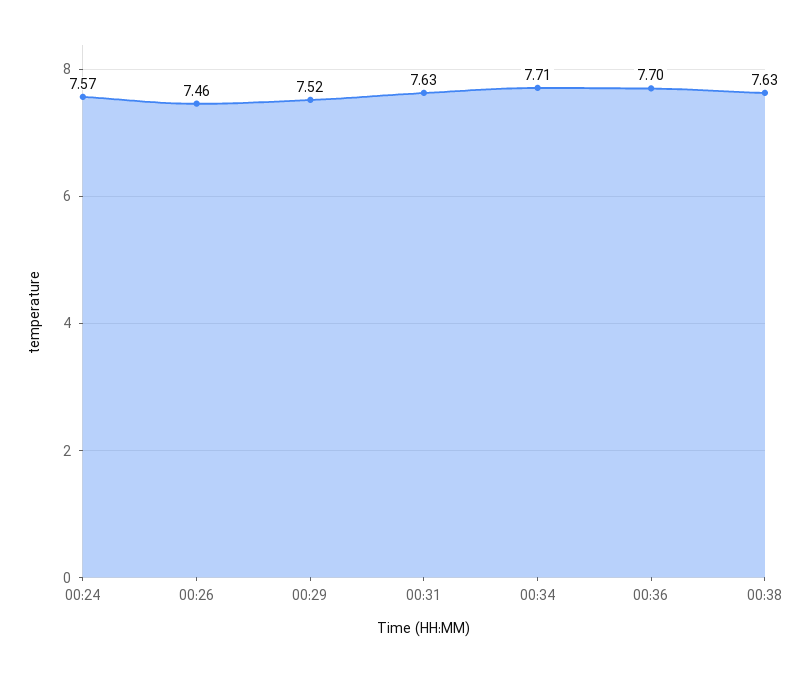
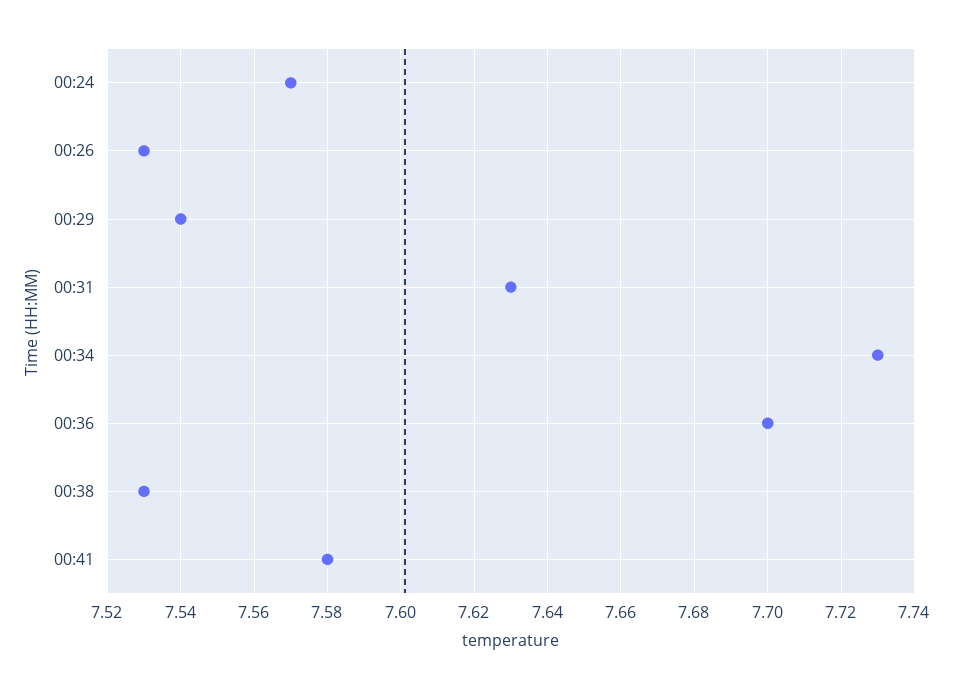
00:26: 7.46 -> 7.53
00:29: 7.52 -> 7.54
00:34: 7.71 -> 7.73
00:38: 7.63 -> 7.53
00:41: none -> 7.58

